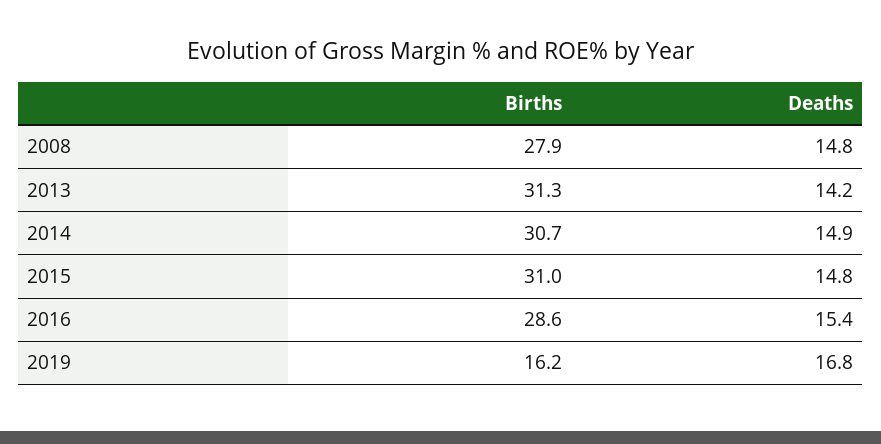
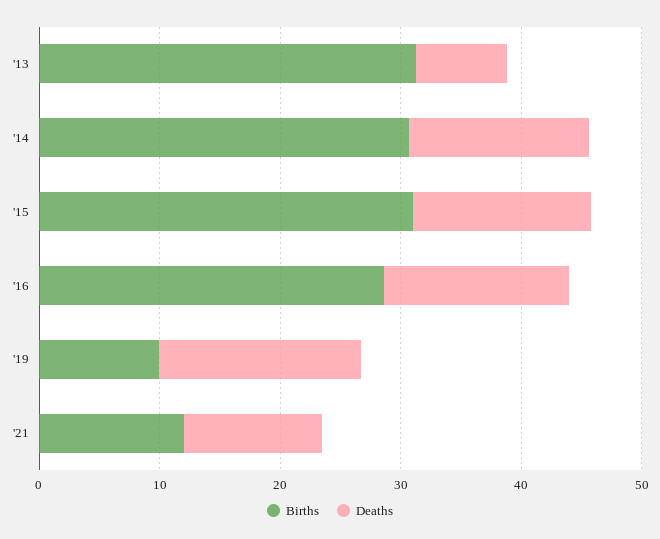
Births, 2008: 27.9 -> none
Deaths, 2008: 14.8 -> none
Deaths, 2013: 14.2 -> 8
Births, 2019: 16.2 -> 10
Births, '21: none -> 12
Deaths, '21: none -> 12

